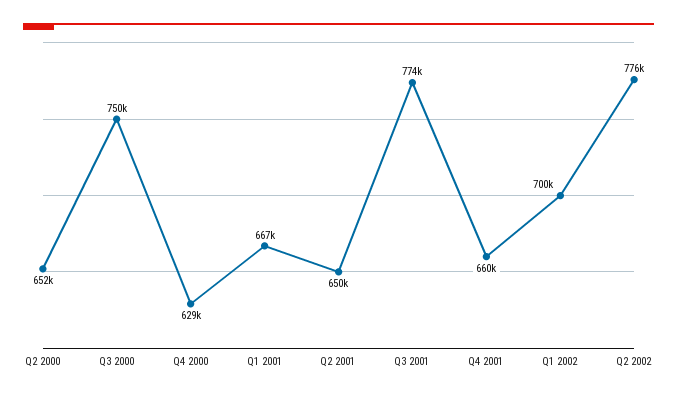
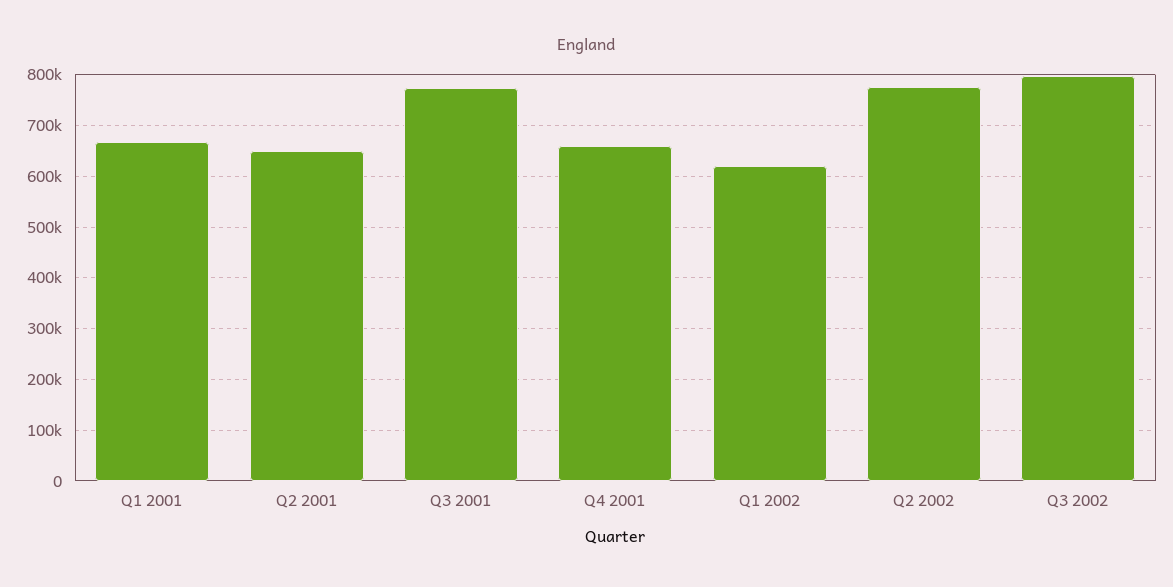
Q2 2000: 652000 -> none
Q3 2000: 750000 -> none
Q4 2000: 629000 -> none
Q1 2002: 700000 -> 620000
Q3 2002: none -> 800000

